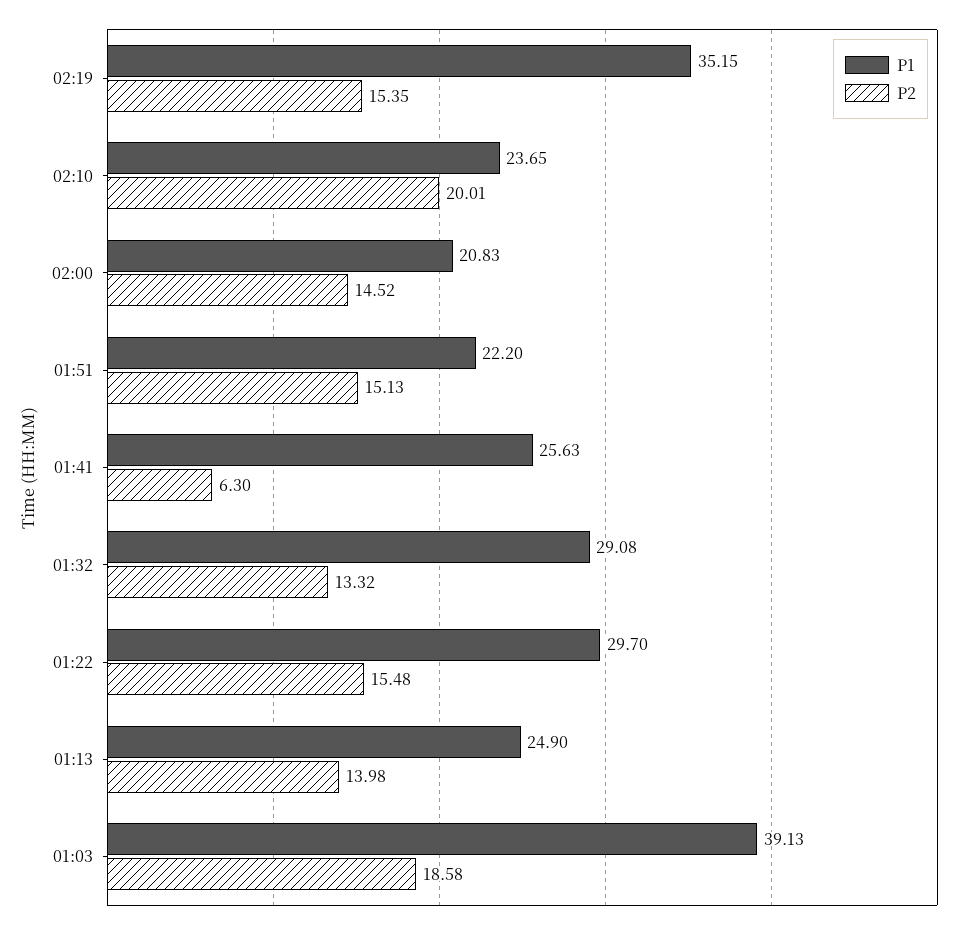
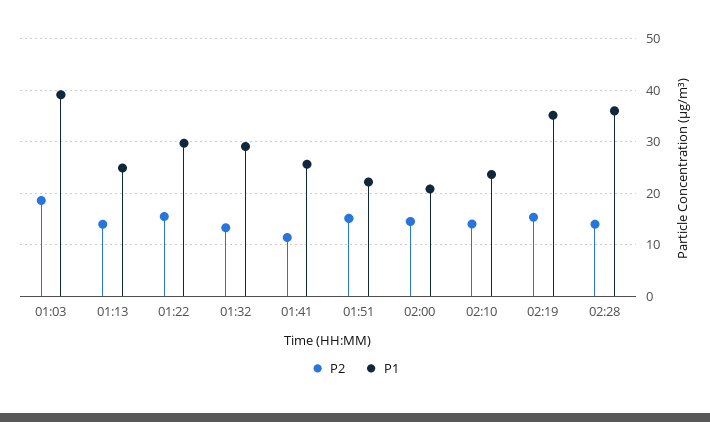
P2, 02:10: 20.01 -> 14
P2, 01:41: 6.3 -> 12
P2, 02:28: none -> 14
P1, 02:28: none -> 36

